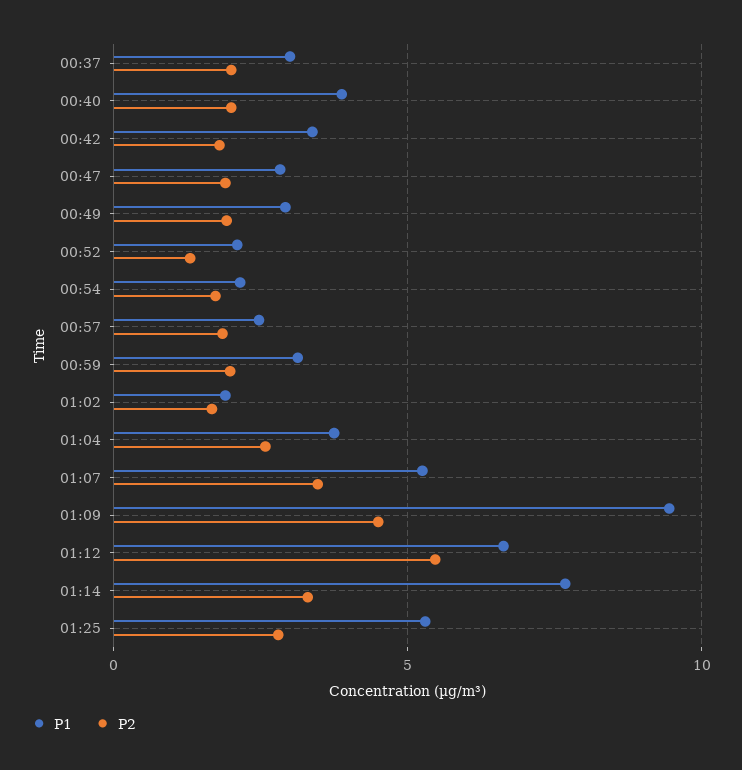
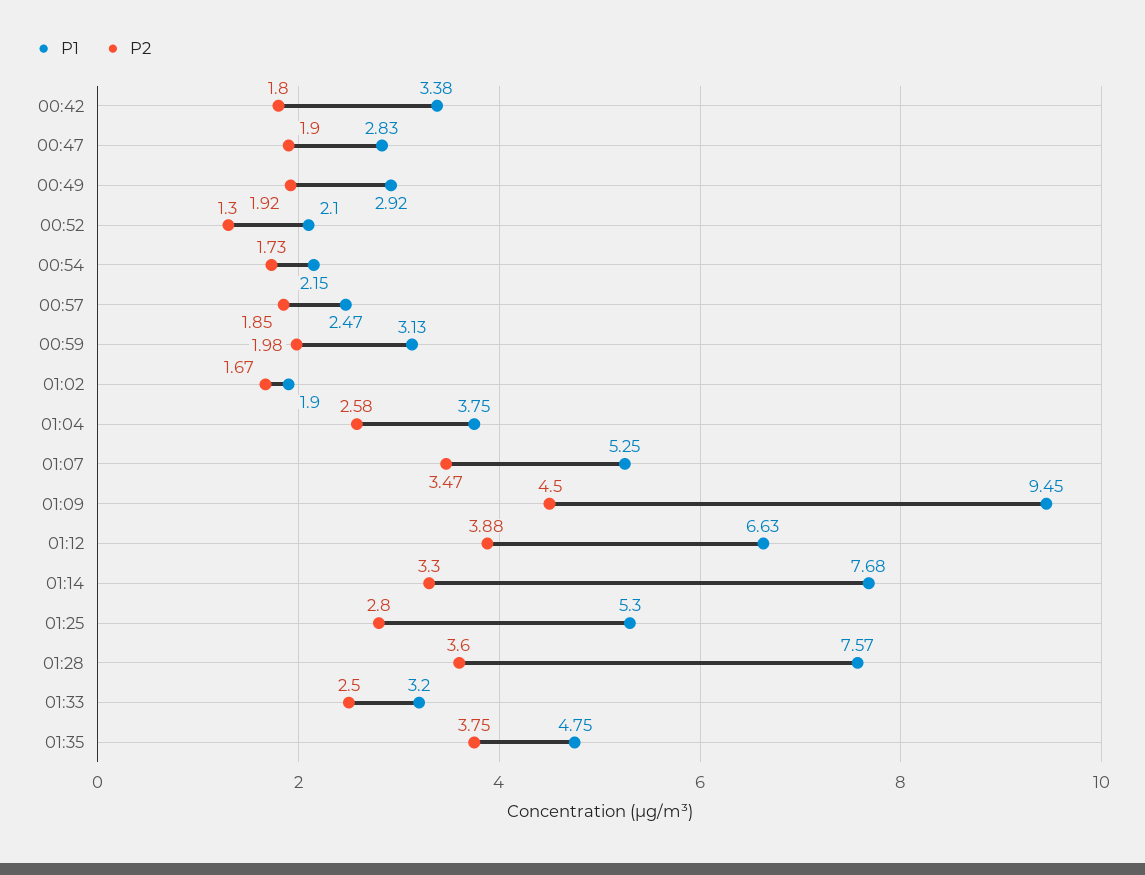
P1, 00:37: 3 -> none
P2, 00:37: 2 -> none
P1, 00:40: 4 -> none
P2, 00:40: 2 -> none
P2, 01:12: 5.5 -> 3.88
P1, 01:28: none -> 7.57
P2, 01:28: none -> 3.6
P1, 01:33: none -> 3.2
P2, 01:33: none -> 2.5
P1, 01:35: none -> 4.75
P2, 01:35: none -> 3.75

